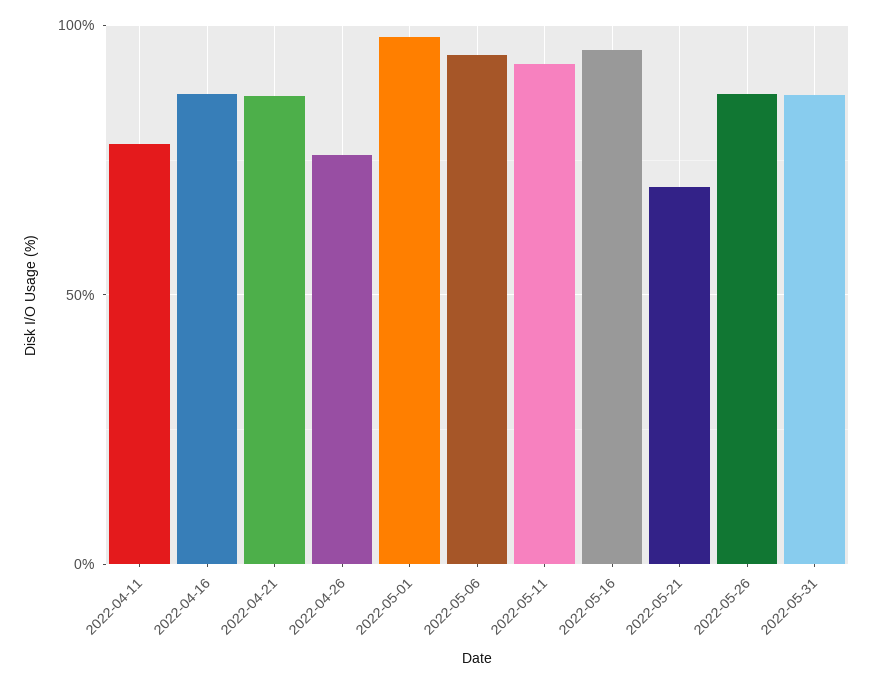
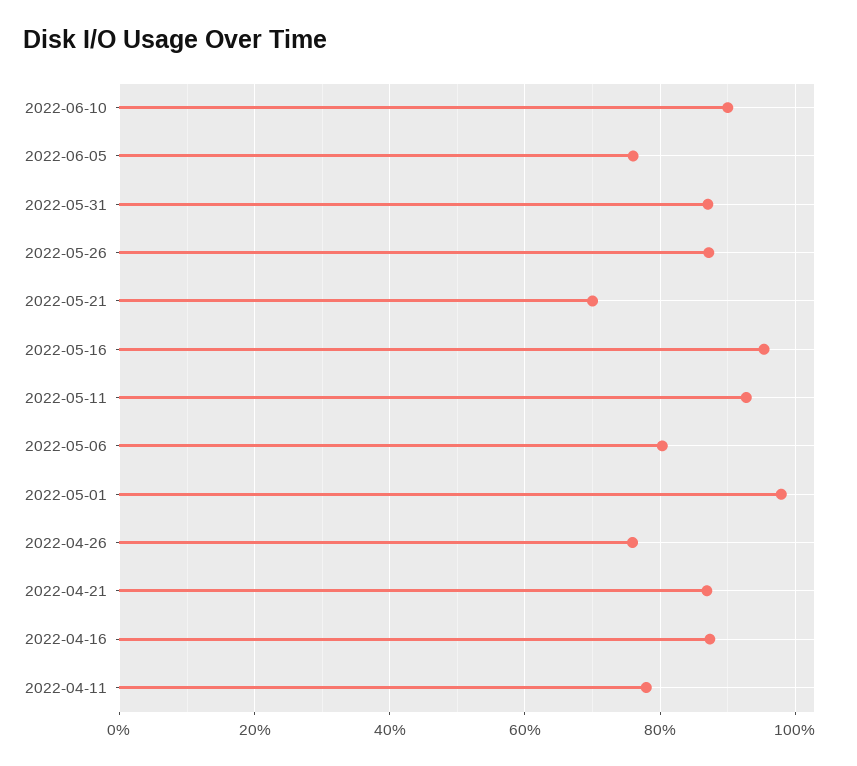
2022-05-06: 95 -> 80
2022-06-10: none -> 90
2022-06-05: none -> 76

